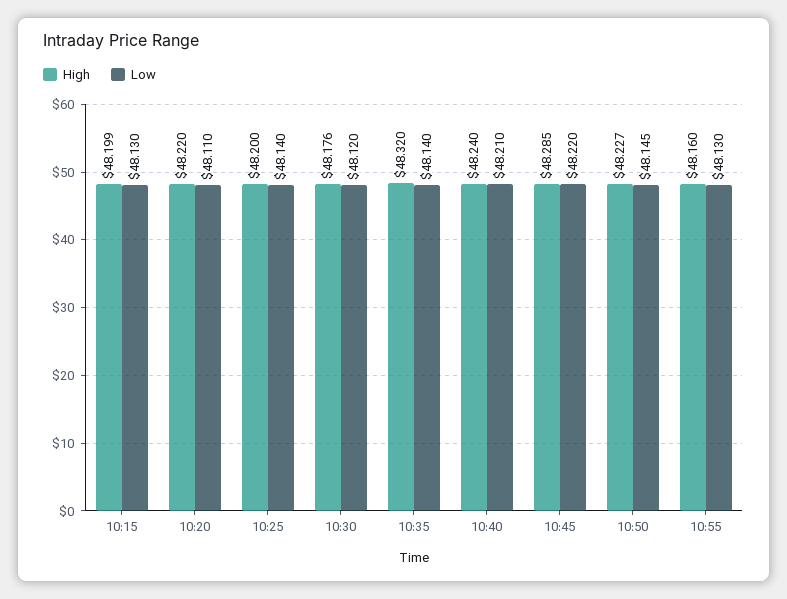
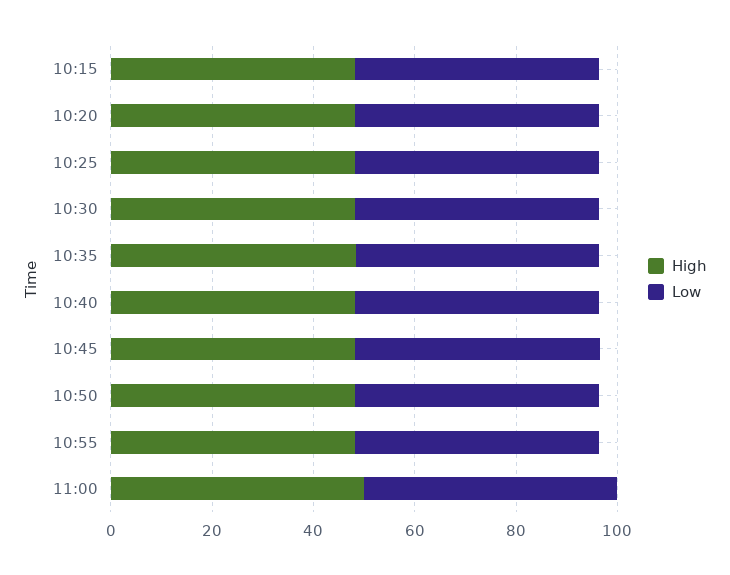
High, 11:00: none -> 50
Low, 11:00: none -> 50

